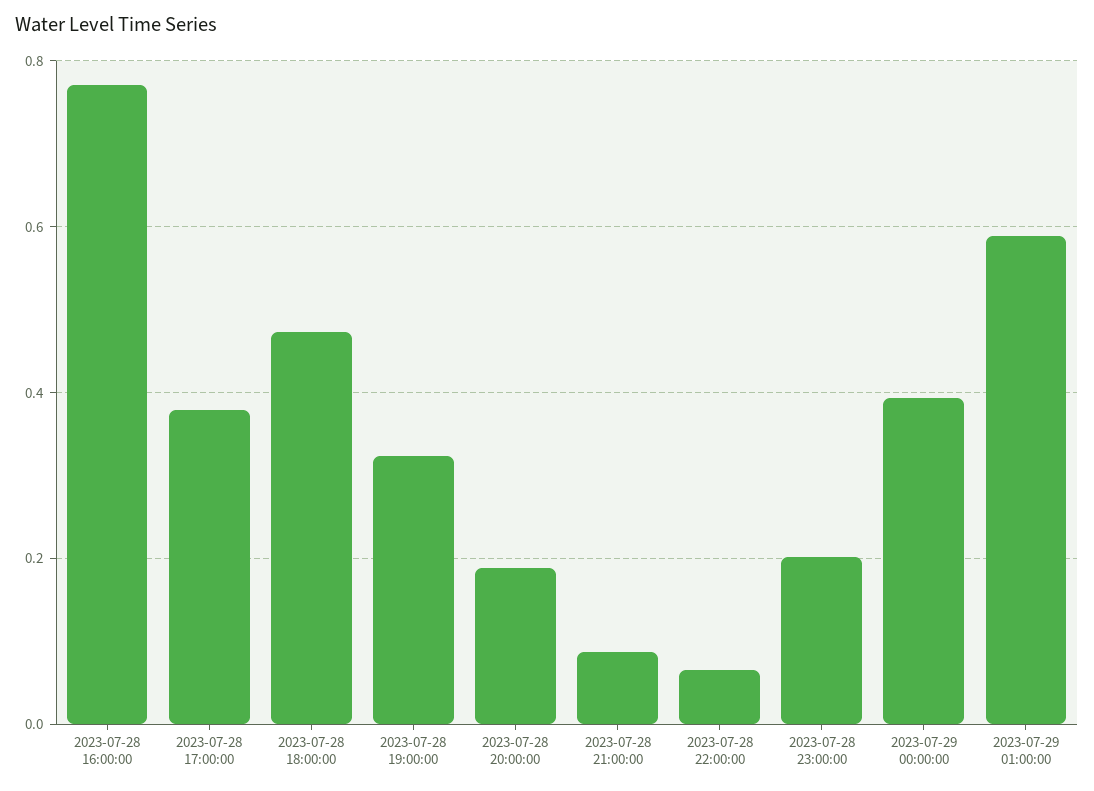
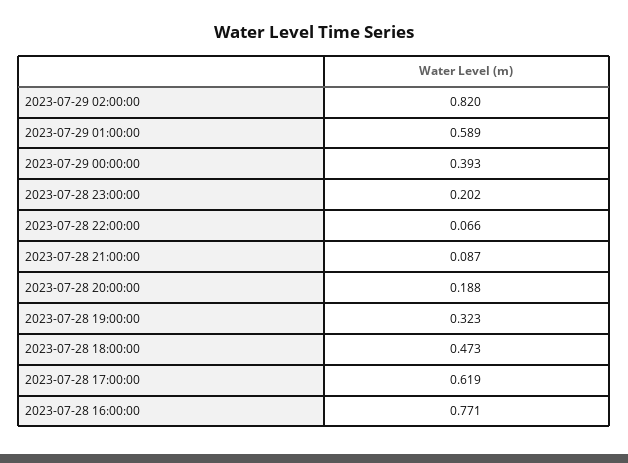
2023-07-28 17:00:00: 0.38 -> 0.619
2023-07-29 02:00:00: none -> 0.82

